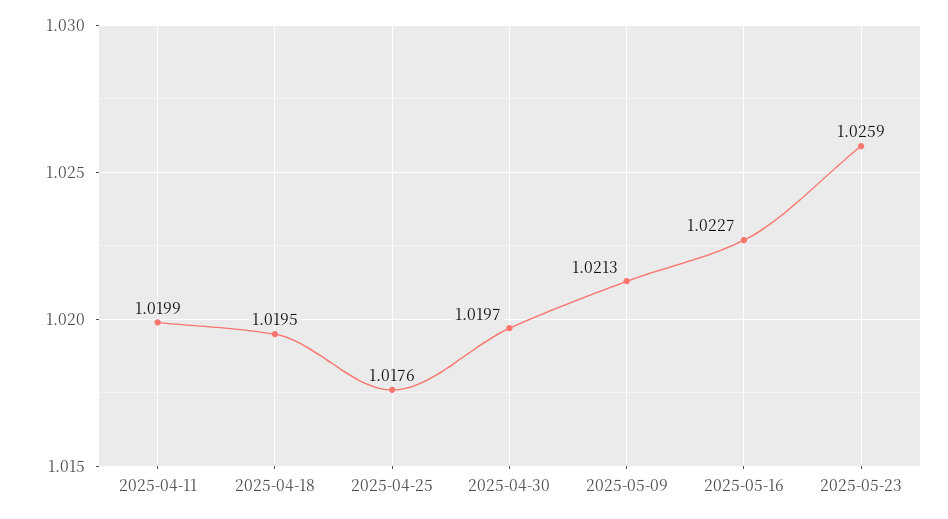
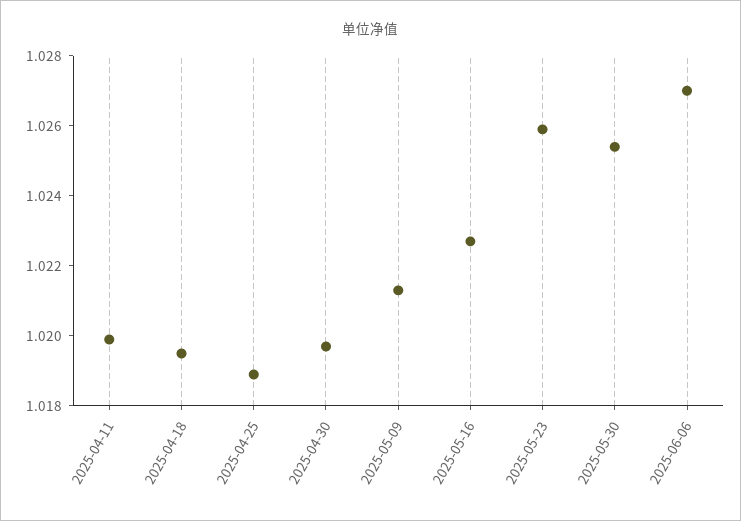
2025-04-25: 1.0176 -> 1.019
2025-05-30: none -> 1.0255
2025-06-06: none -> 1.027

